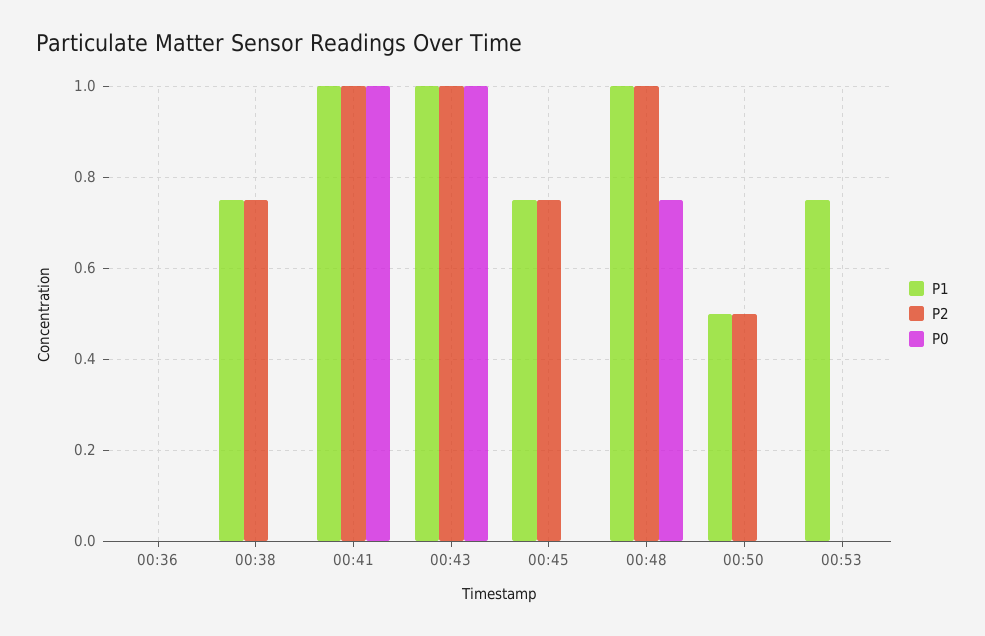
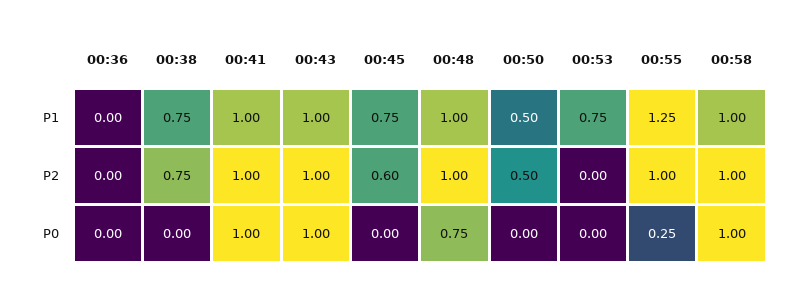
P2, 00:45: 0.75 -> 0.6
P1, 00:55: none -> 1.25
P1, 00:58: none -> 1
P2, 00:55: none -> 1
P2, 00:58: none -> 1
P0, 00:55: none -> 0.25
P0, 00:58: none -> 1

